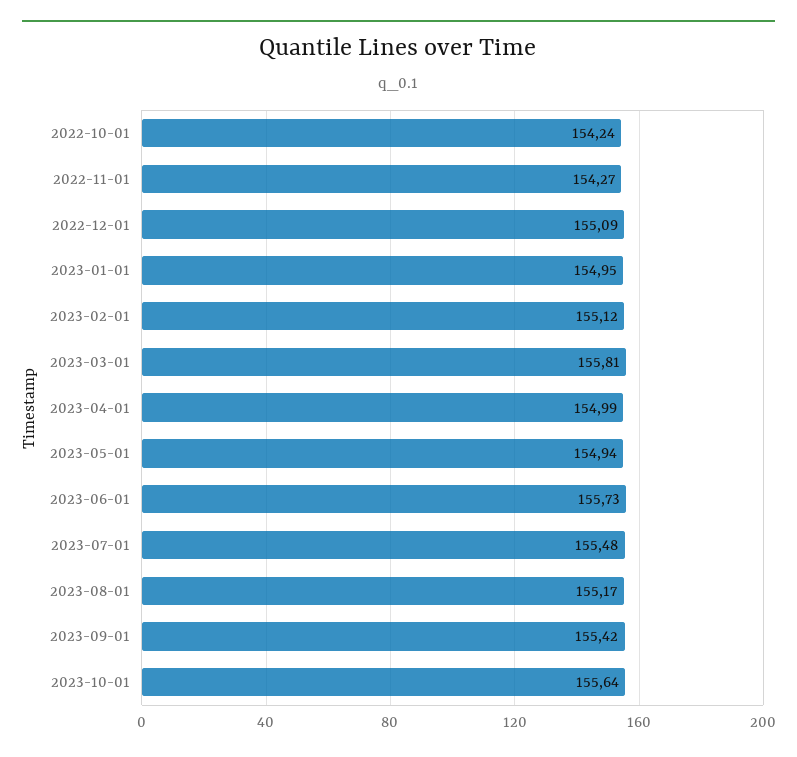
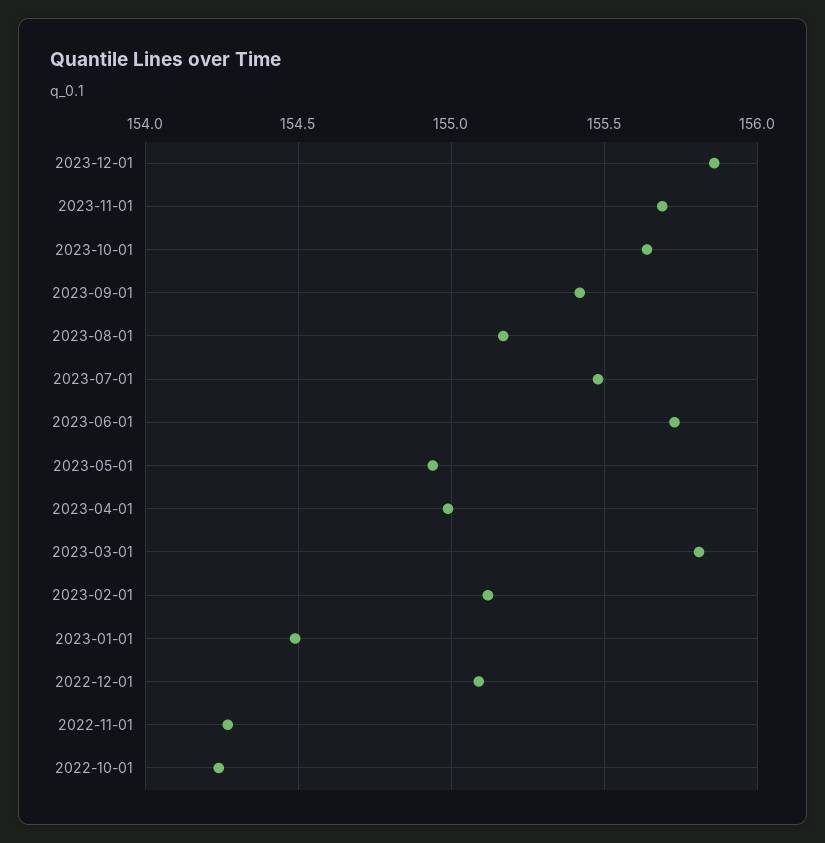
2023-01-01: 154.95 -> 154.5
2023-12-01: none -> 155.85
2023-11-01: none -> 155.7

